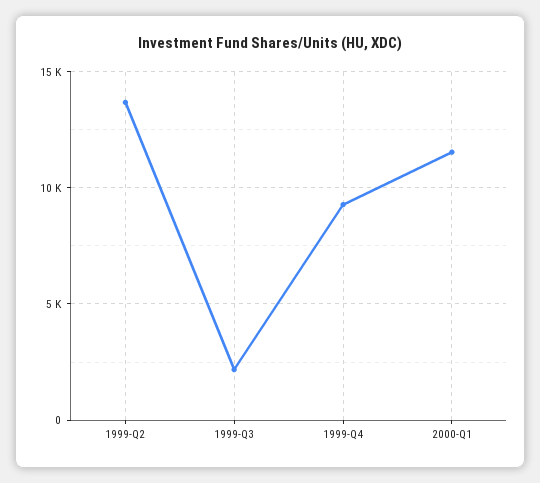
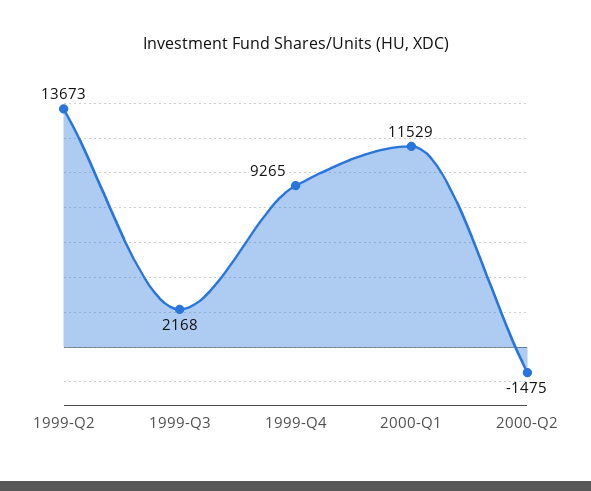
2000-Q2: none -> -1475

